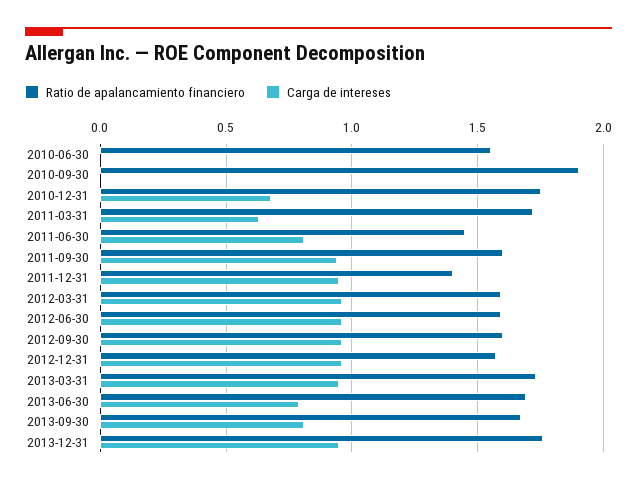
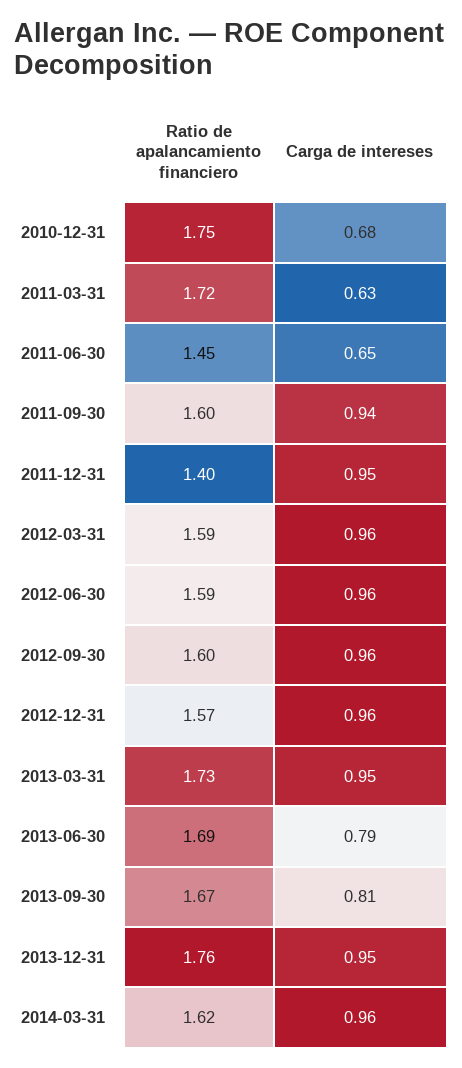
Ratio de apalancamiento financiero, 2010-06-30: 1.55 -> none
Carga de intereses, 2010-06-30: 0 -> none
Ratio de apalancamiento financiero, 2010-09-30: 1.9 -> none
Carga de intereses, 2010-09-30: 0 -> none
Carga de intereses, 2011-06-30: 0.8 -> 0.65
Ratio de apalancamiento financiero, 2014-03-31: none -> 1.62
Carga de intereses, 2014-03-31: none -> 0.96

